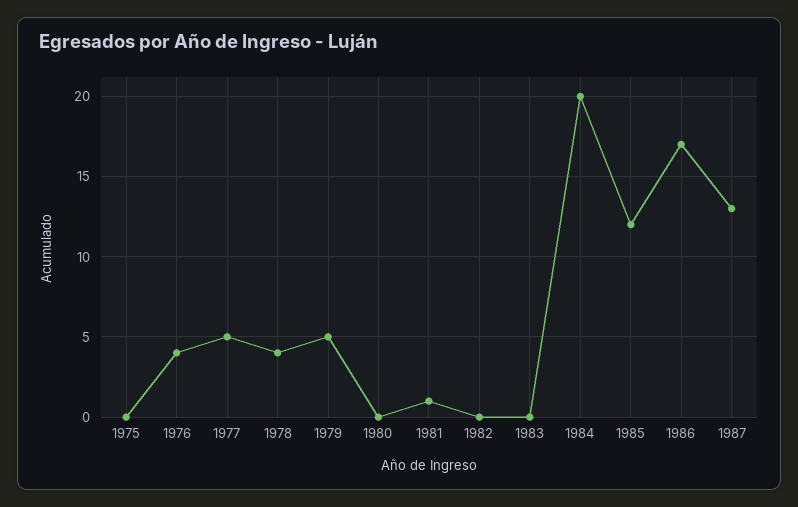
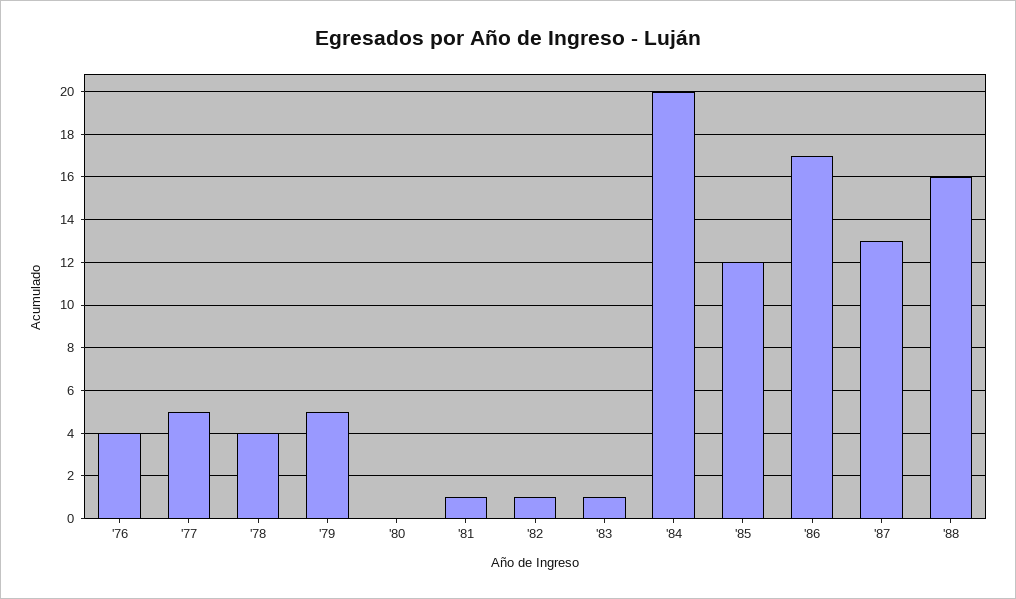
1975: 0 -> none
1982: 0 -> 1
1983: 0 -> 1
'88: none -> 16

